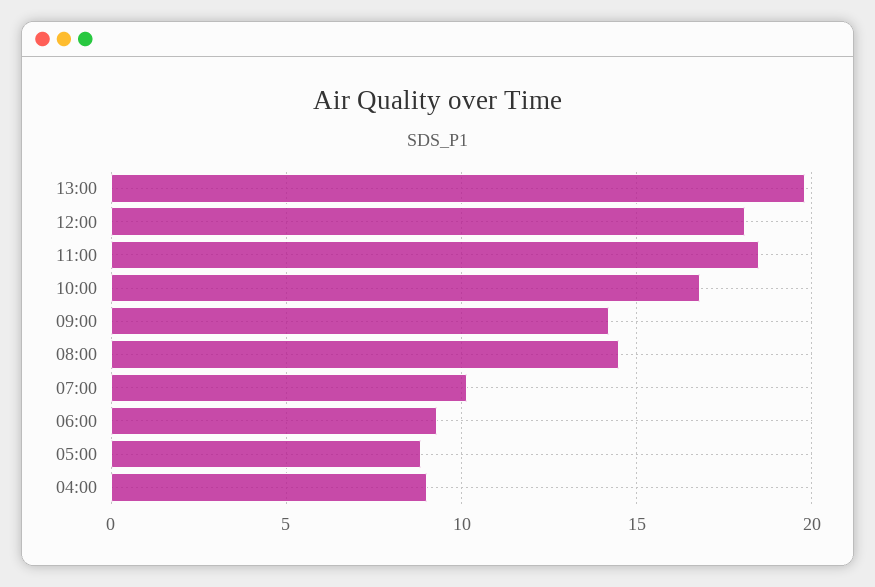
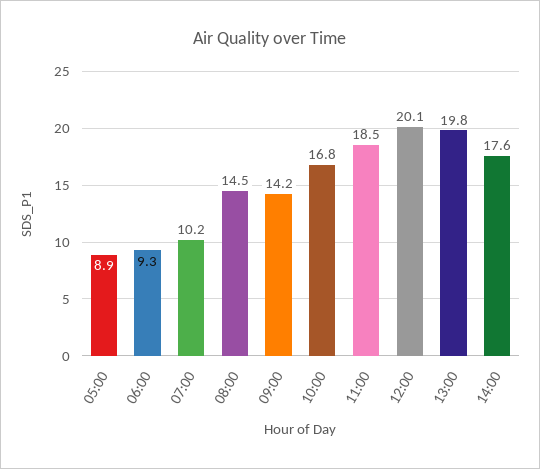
12:00: 18 -> 20.1
04:00: 9 -> none
14:00: none -> 17.6

